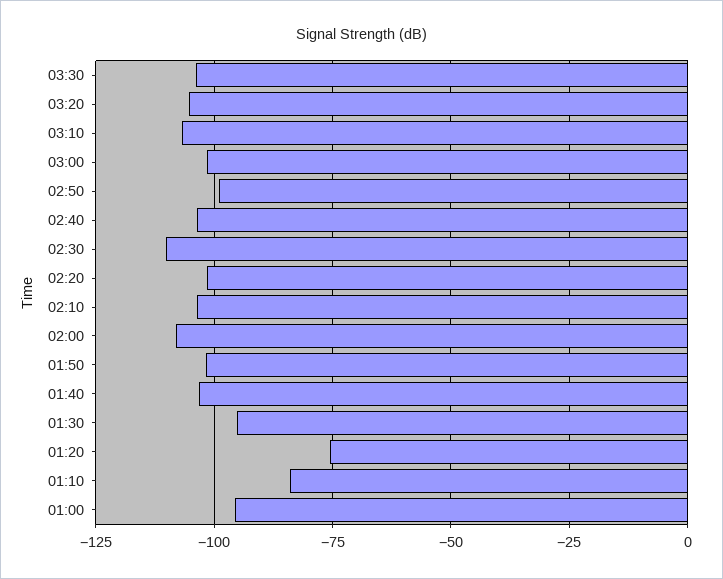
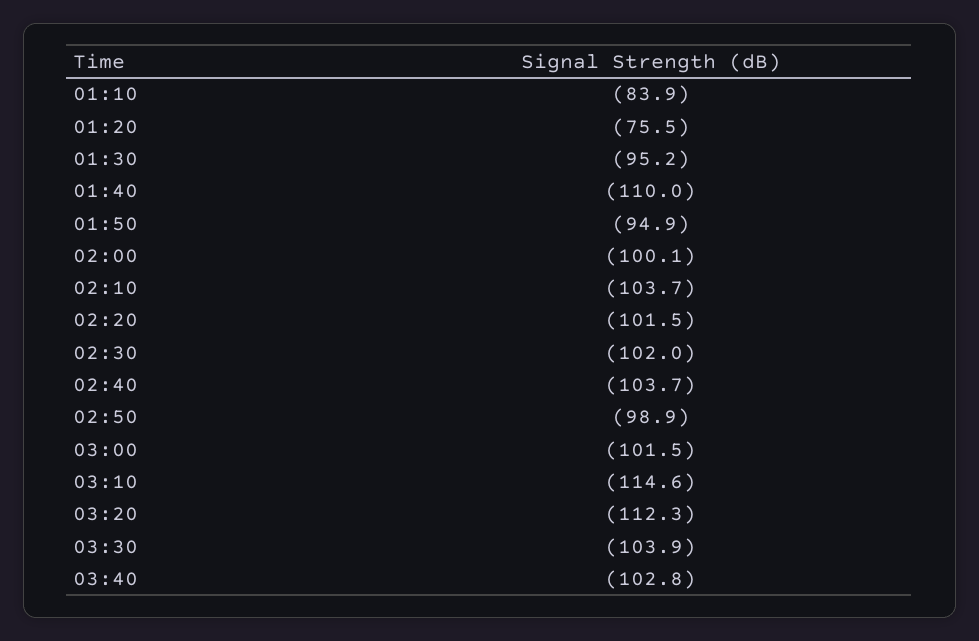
03:20: -105 -> -112.3
03:10: -107.5 -> -114.6
02:30: -110 -> -102
02:00: -107.5 -> -100.1
01:50: -102.5 -> -94.9
01:40: -102.5 -> -110
01:00: -95 -> none
03:40: none -> -102.8

